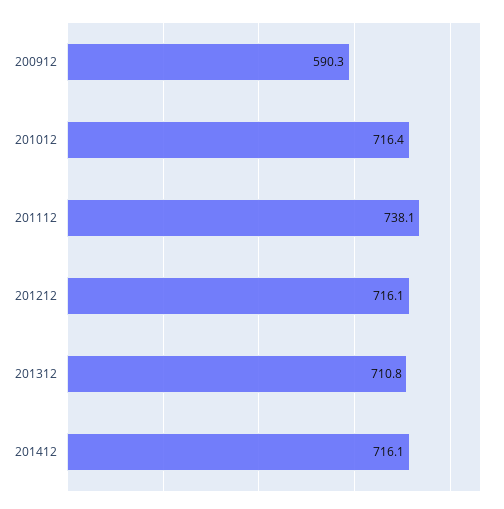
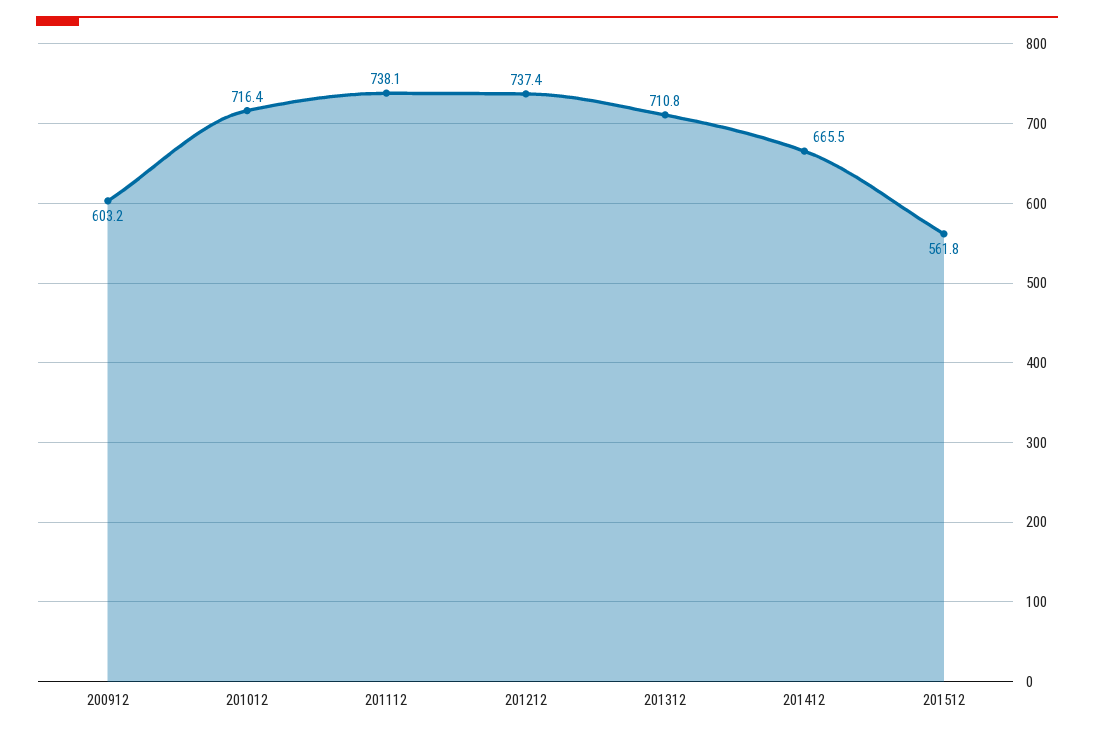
200912: 590.3 -> 603.2
201212: 716.1 -> 737.4
201412: 716.1 -> 665.5
201512: none -> 561.8

